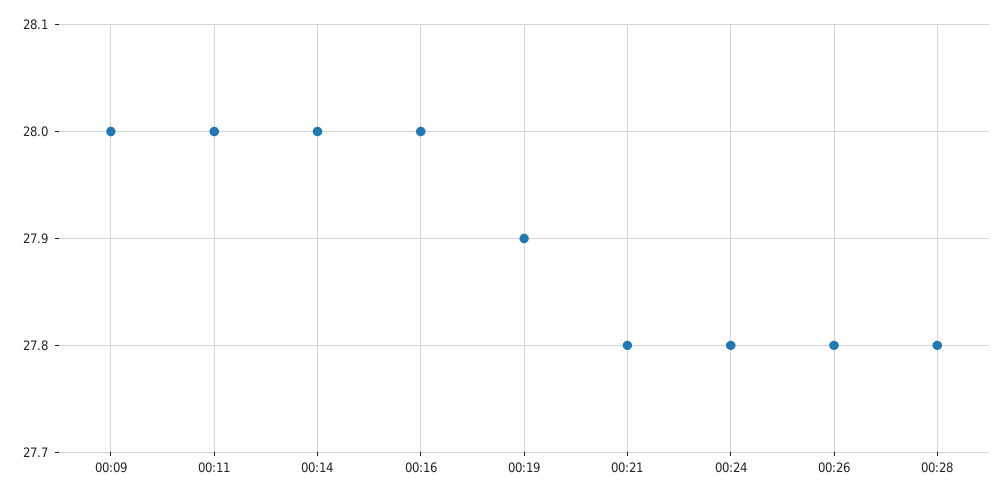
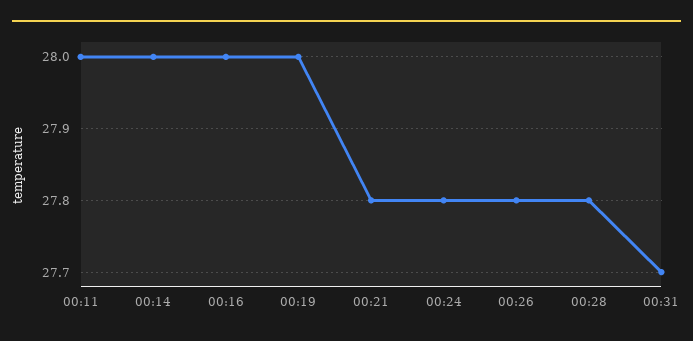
00:09: 28 -> none
00:19: 27.9 -> 28
00:31: none -> 27.7

